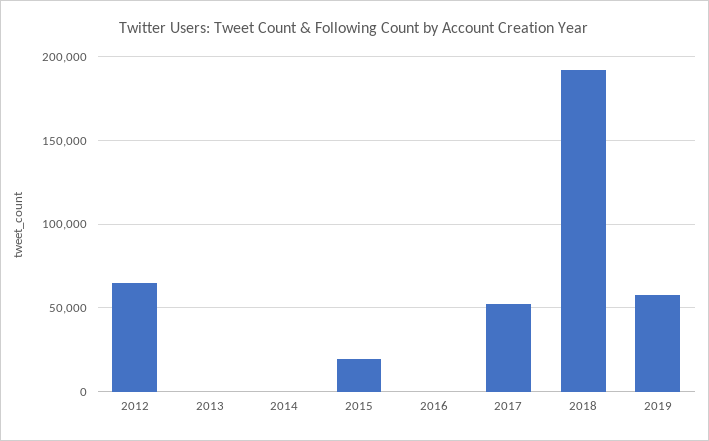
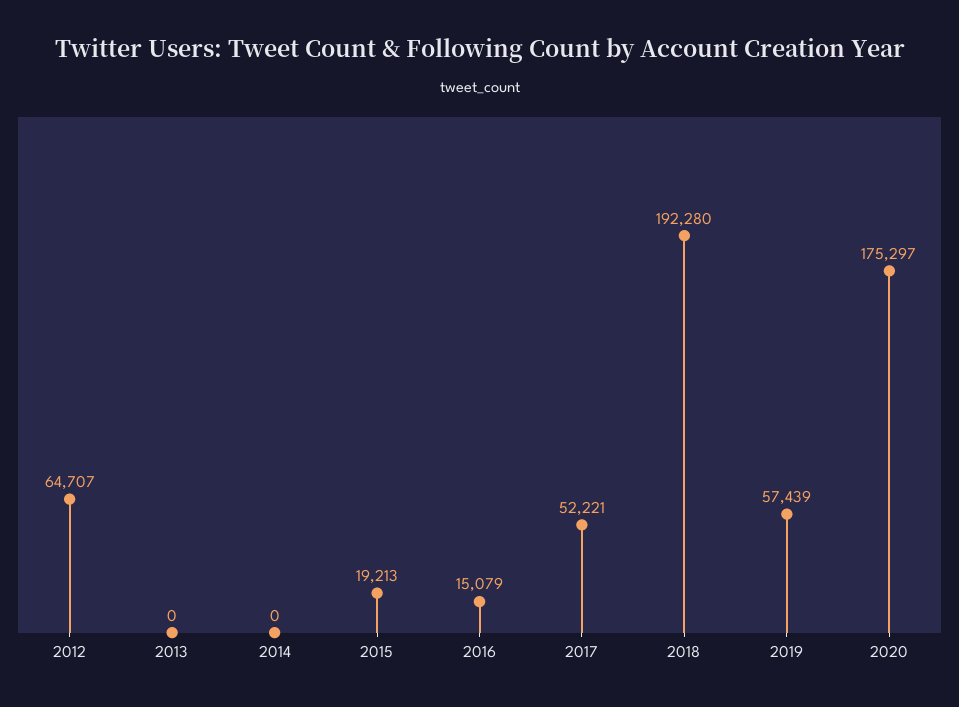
2016: 0 -> 15079
2020: none -> 175297

